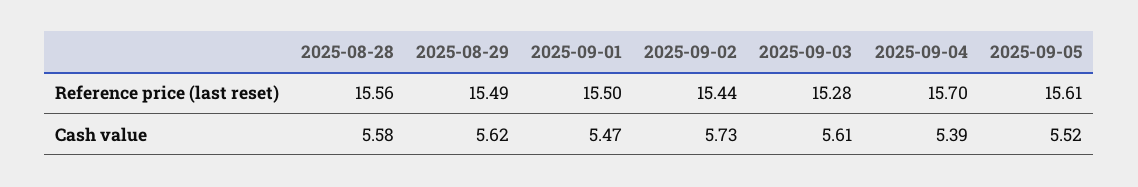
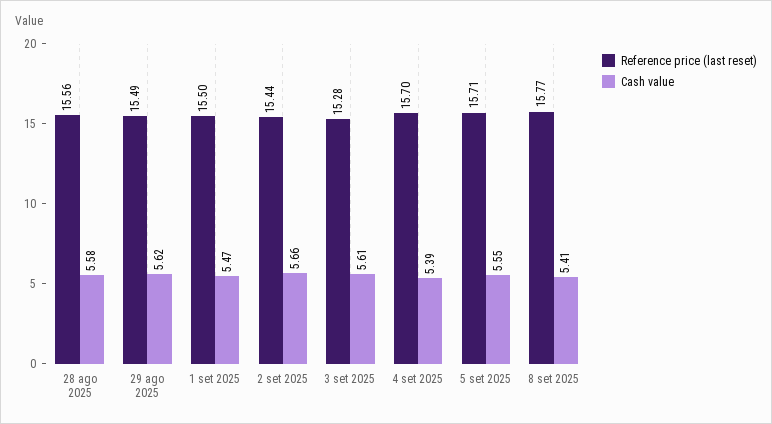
Reference price (last reset), 2025-09-05: 15.61 -> 15.71
Cash value, 2025-09-02: 5.73 -> 5.66
Cash value, 2025-09-05: 5.52 -> 5.55
Reference price (last reset), 8 set 2025: none -> 15.77
Cash value, 8 set 2025: none -> 5.41

